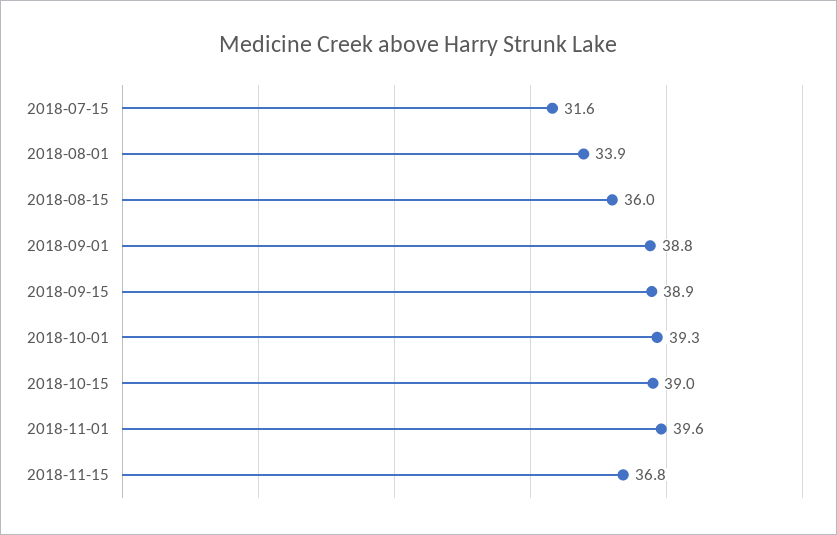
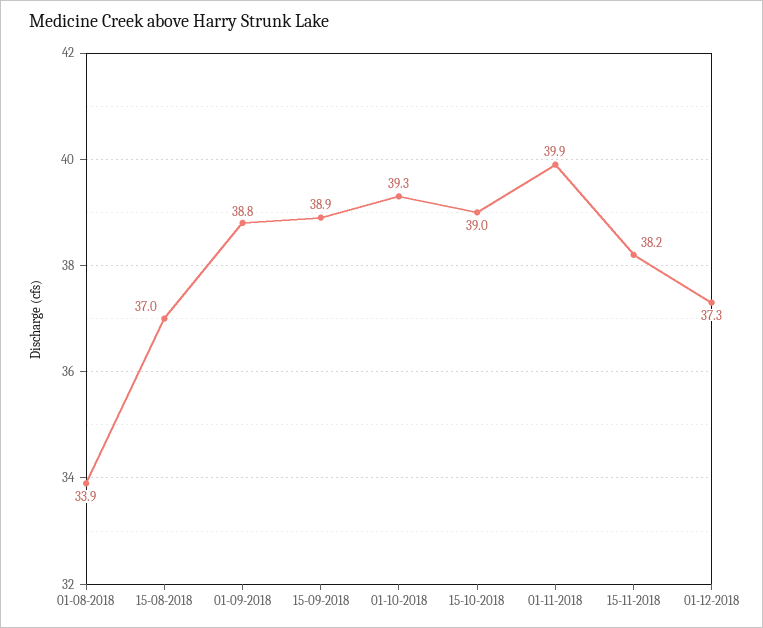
2018-07-15: 31.6 -> none
2018-08-15: 36 -> 37
2018-11-01: 39.6 -> 39.9
2018-11-15: 36.8 -> 38.2
01-12-2018: none -> 37.3

